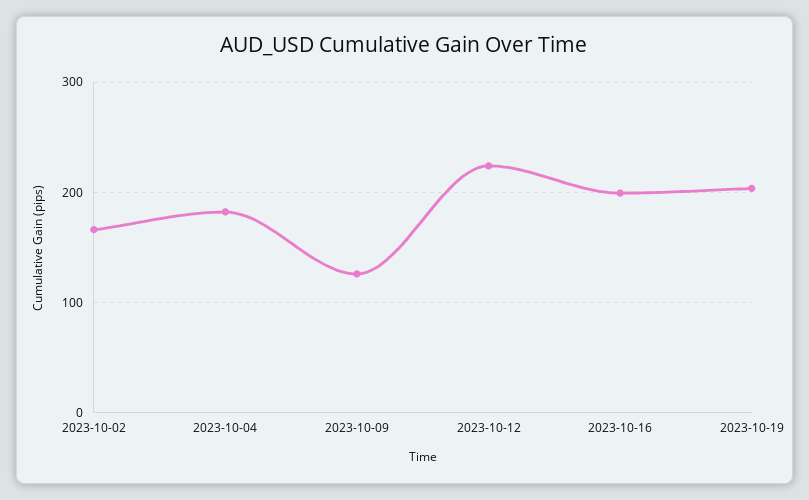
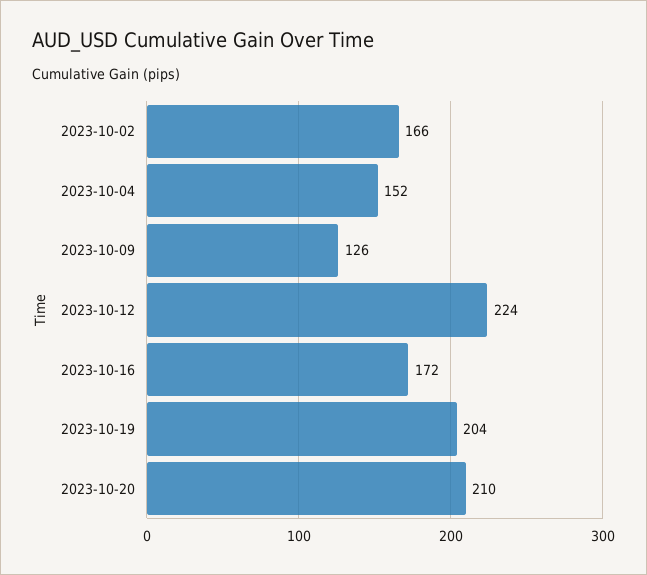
2023-10-04: 180 -> 152
2023-10-16: 200 -> 172
2023-10-20: none -> 210

